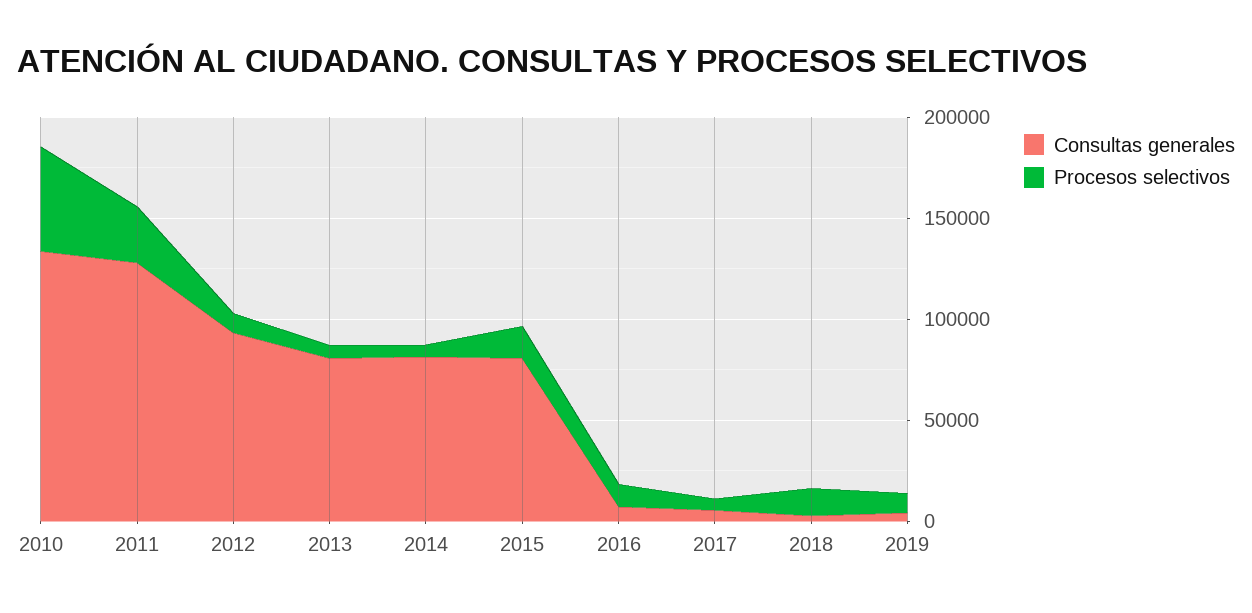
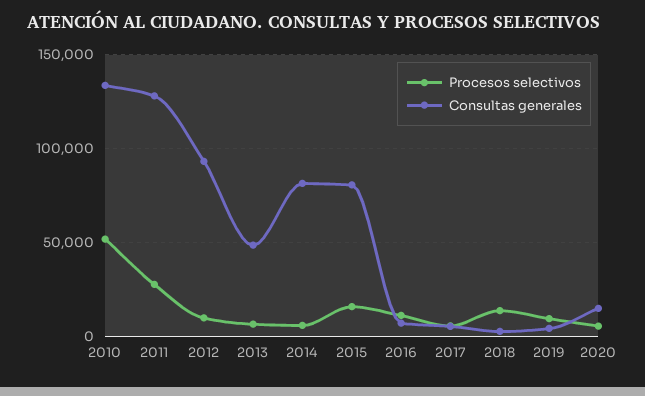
Consultas generales, 2013: 80000 -> 50000
Procesos selectivos, 2020: none -> 5000
Consultas generales, 2020: none -> 15000

